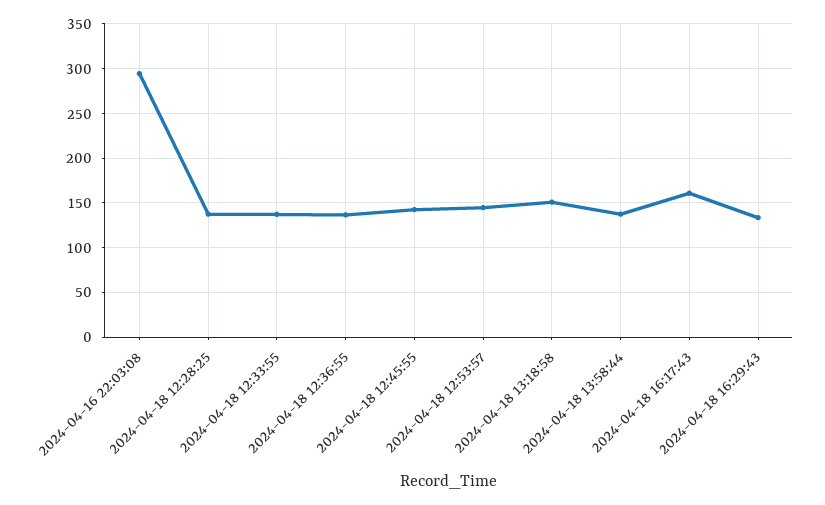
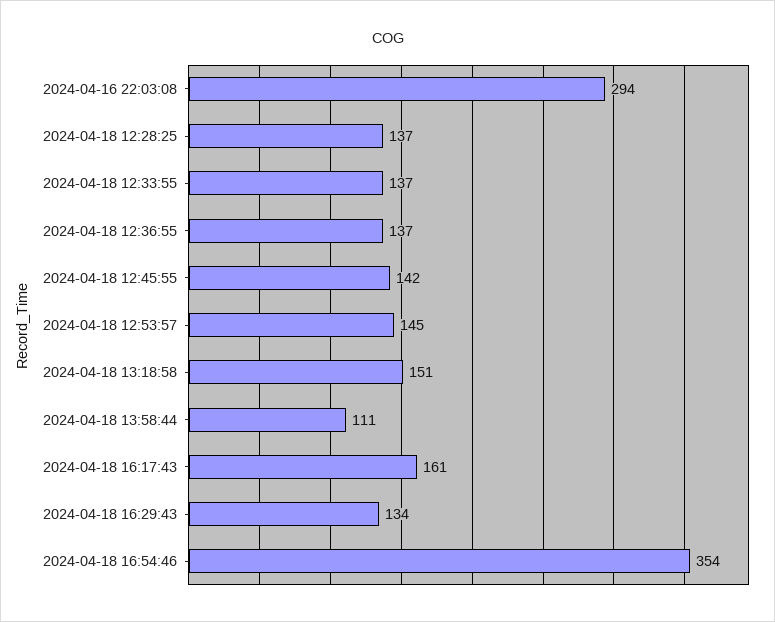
2024-04-18 13:58:44: 140 -> 111
2024-04-18 16:54:46: none -> 354

